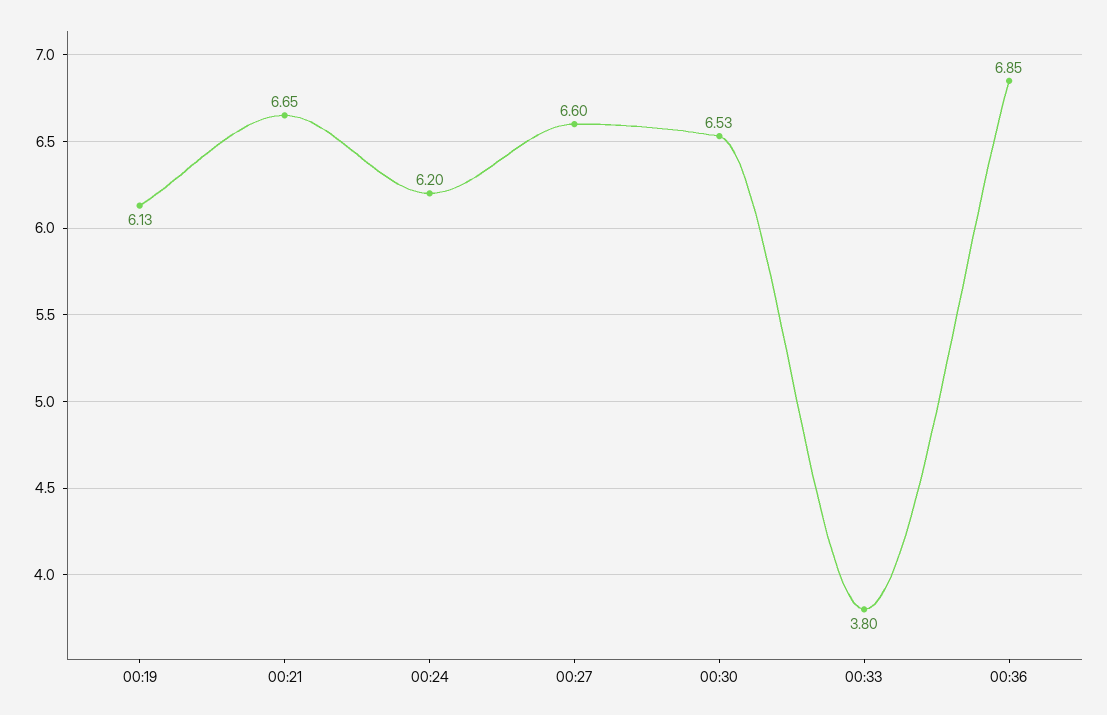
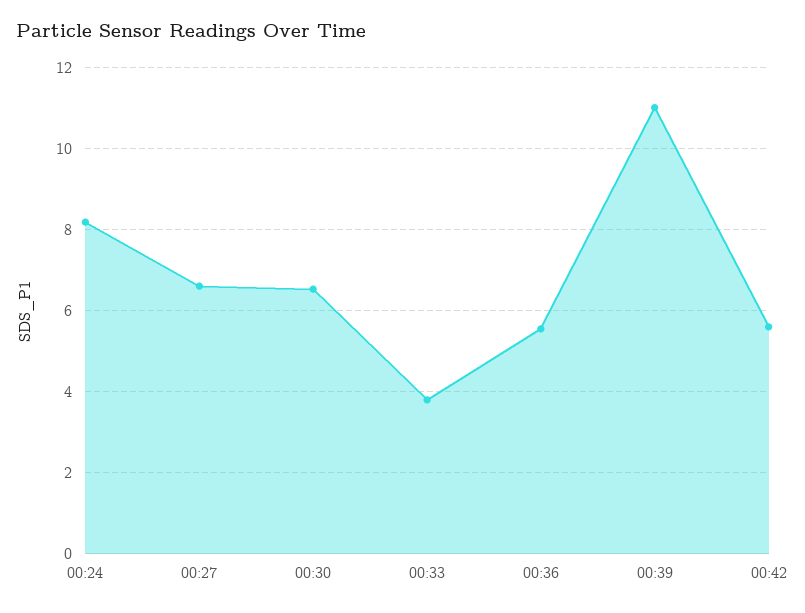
00:19: 6.13 -> none
00:21: 6.65 -> none
00:24: 6.2 -> 8.2
00:36: 6.85 -> 5.6
00:39: none -> 11
00:42: none -> 5.6

